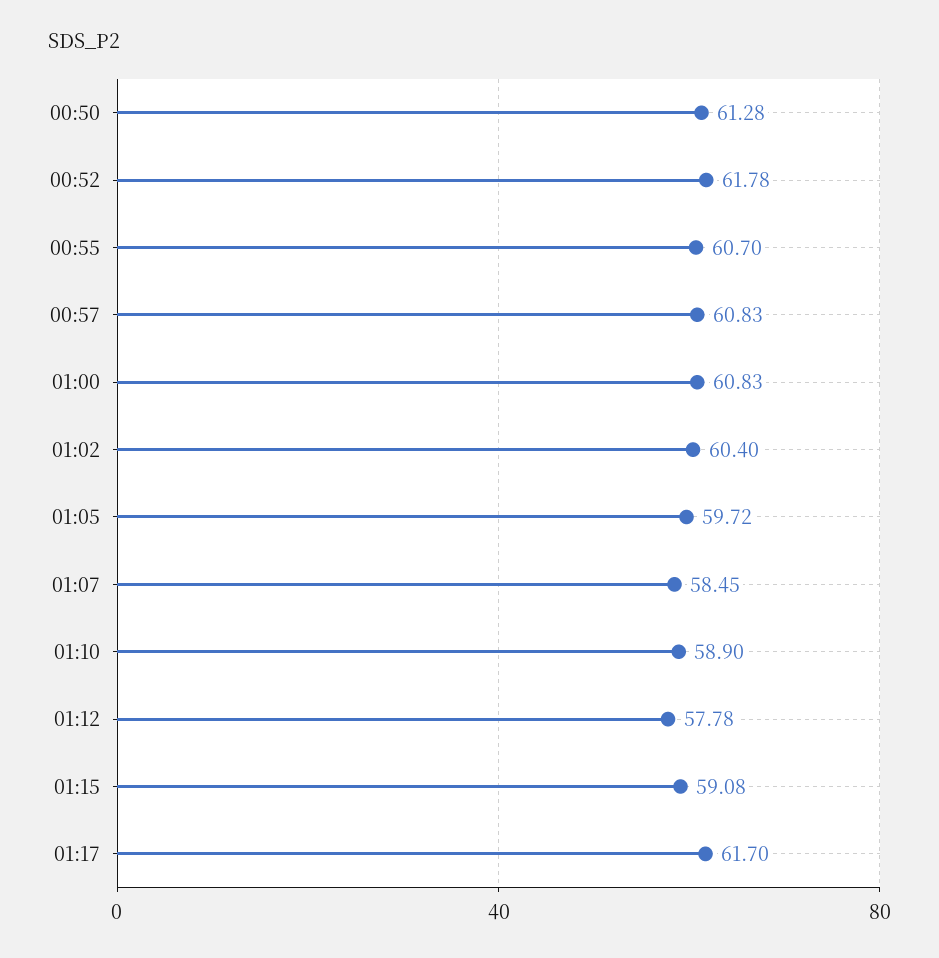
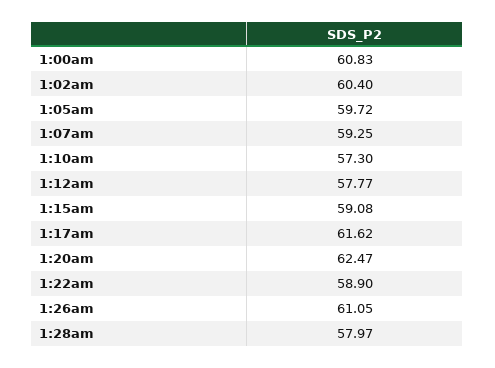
00:50: 61.28 -> none
00:52: 61.78 -> none
00:55: 60.7 -> none
00:57: 60.83 -> none
01:07: 58.45 -> 59.25
01:10: 58.9 -> 57.3
01:12: 57.78 -> 57.77
01:17: 61.7 -> 61.62
1:20am: none -> 62.47
1:22am: none -> 58.9
1:26am: none -> 61.05
1:28am: none -> 57.97

